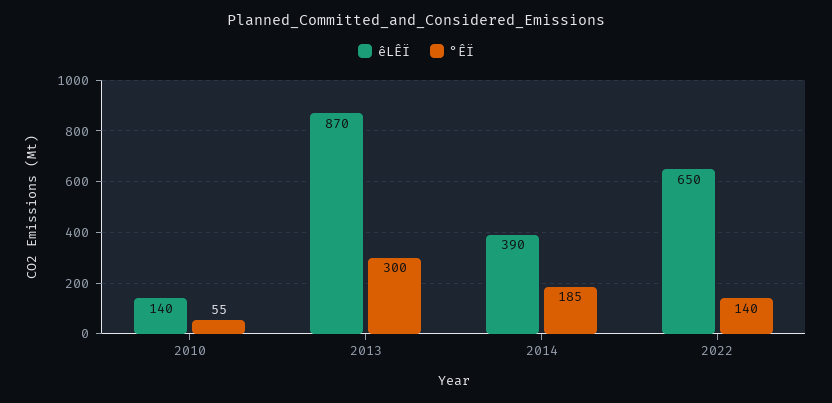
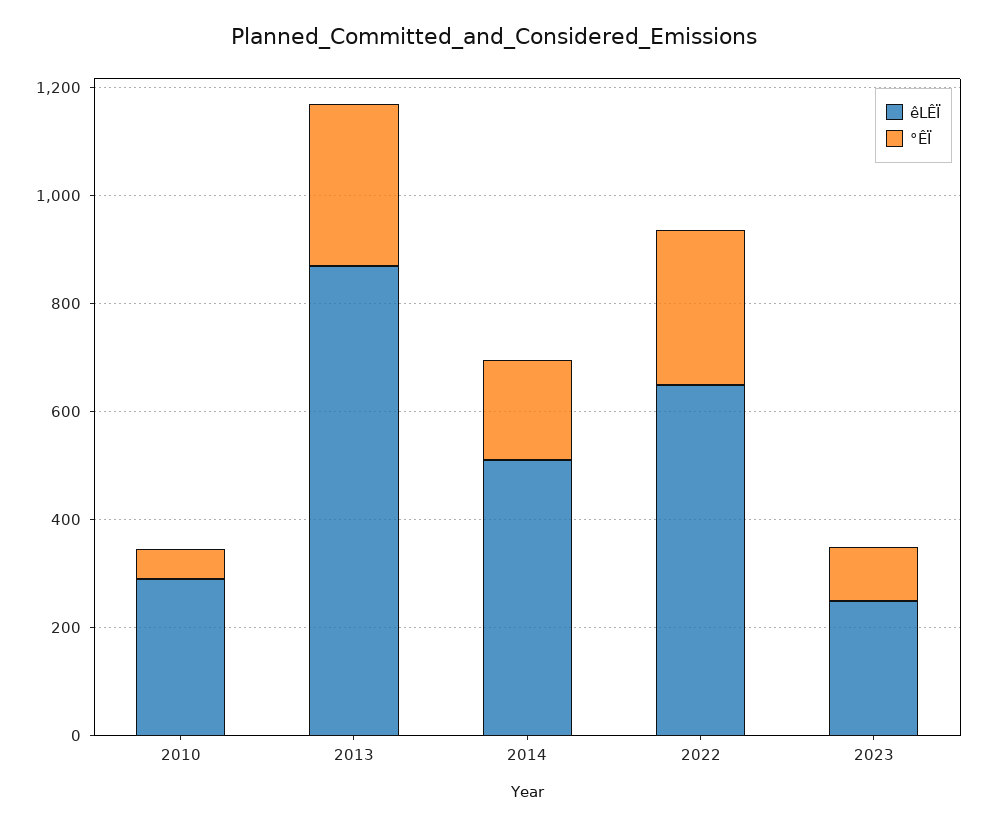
êLÊÏ, 2010: 140 -> 300
êLÊÏ, 2014: 390 -> 500
°ÊÏ, 2022: 140 -> 300
êLÊÏ, 2023: none -> 250
°ÊÏ, 2023: none -> 100

